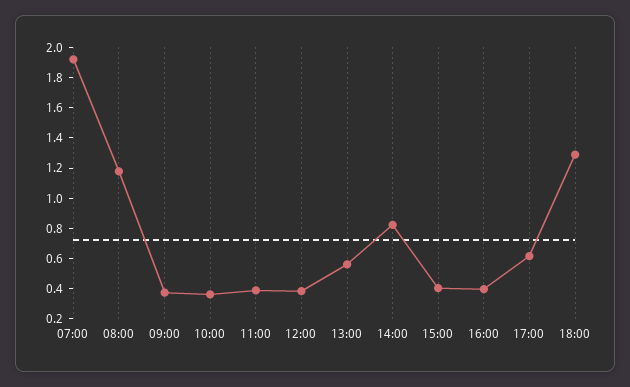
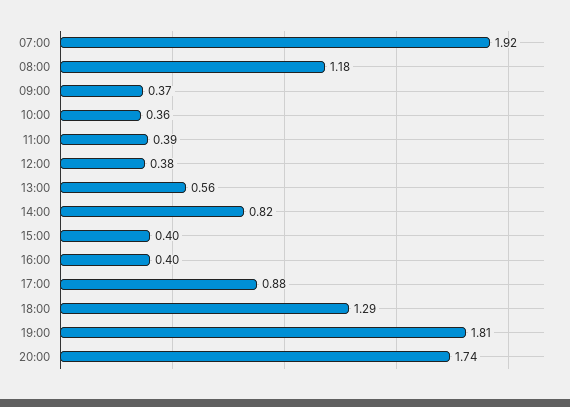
17:00: 0.6 -> 0.88
19:00: none -> 1.81
20:00: none -> 1.74

